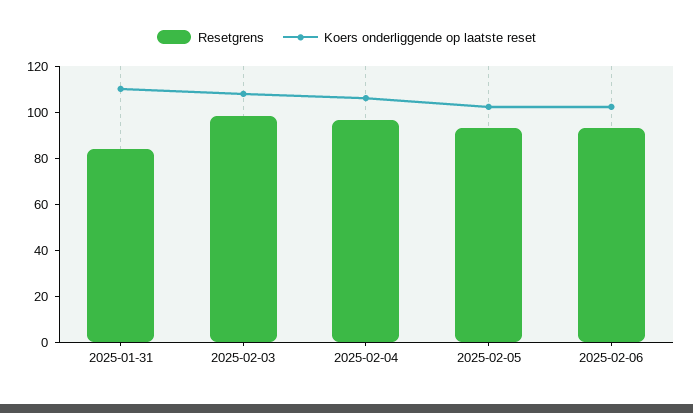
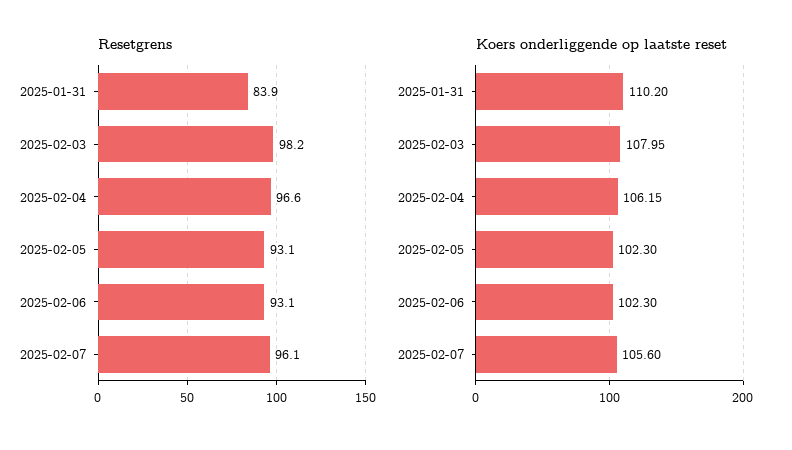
Resetgrens, 2025-02-07: none -> 96.1
Koers onderliggende op laatste reset, 2025-02-07: none -> 105.6

